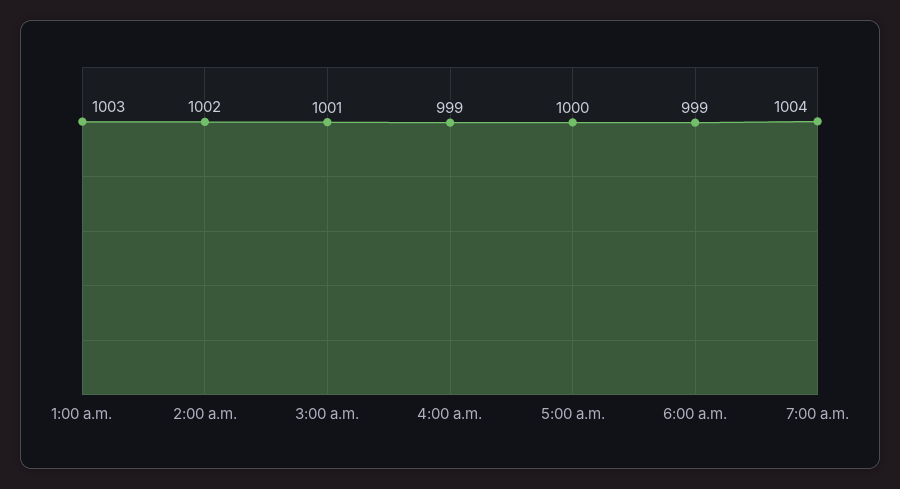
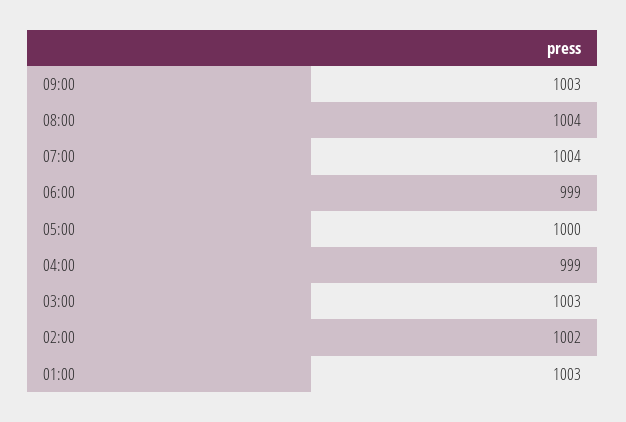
3:00 a.m.: 1001 -> 1003
09:00: none -> 1003
08:00: none -> 1004

